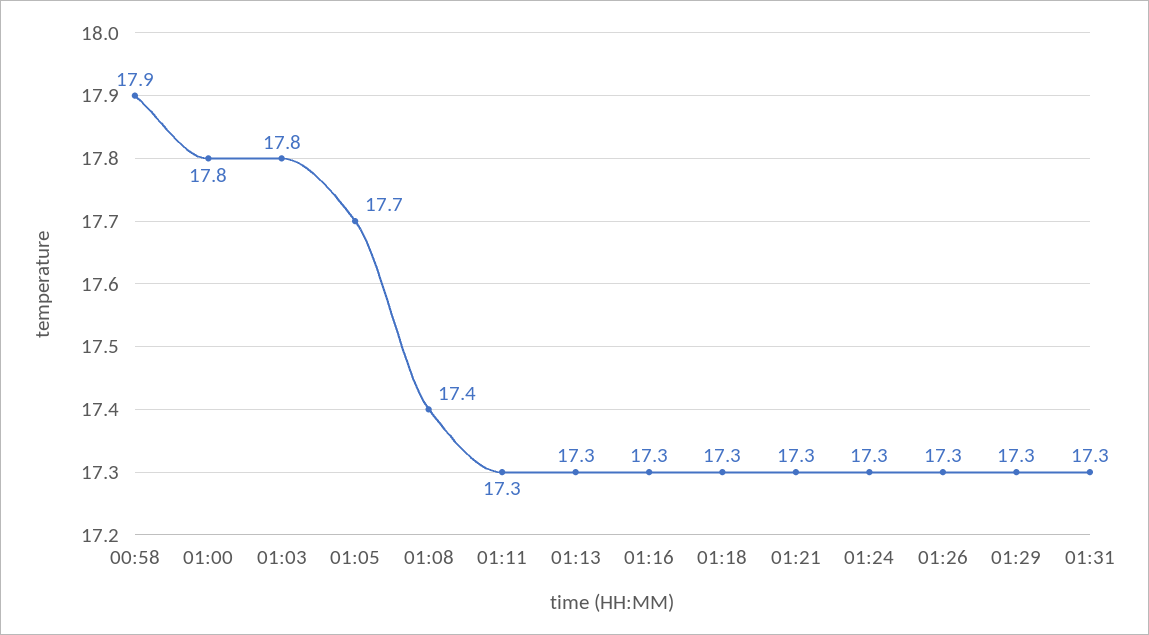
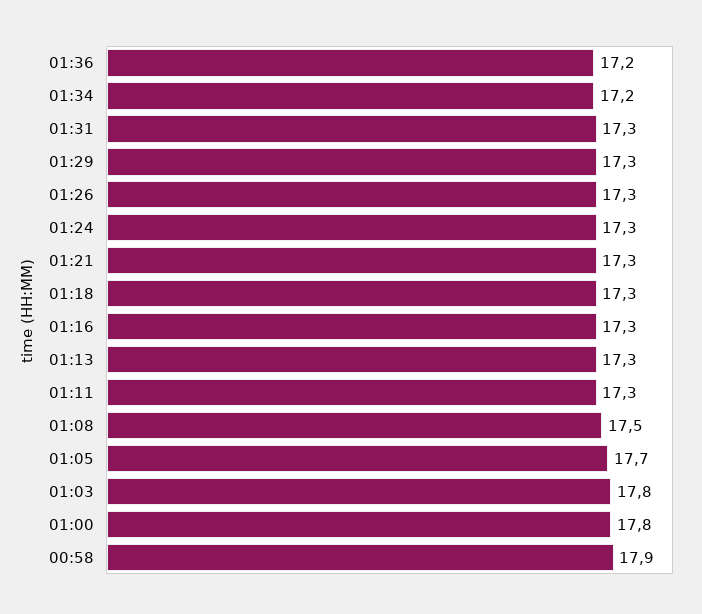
01:08: 17.4 -> 17.5
01:36: none -> 17.2
01:34: none -> 17.2

